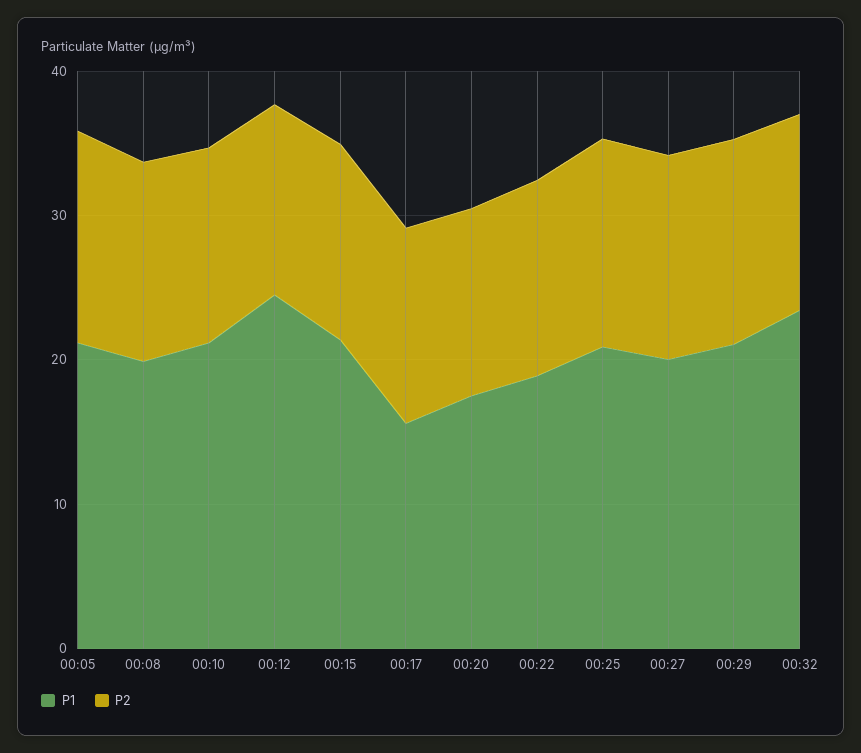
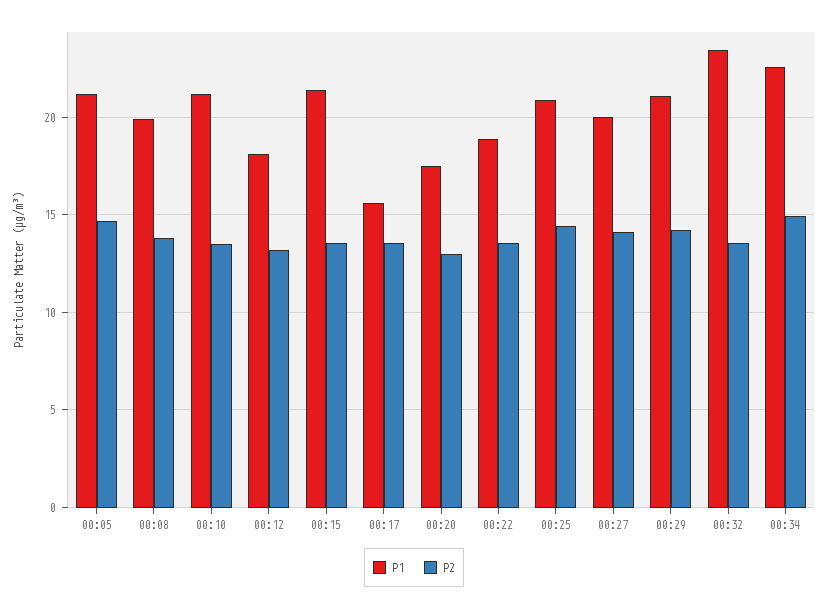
P1, 00:12: 24 -> 18
P1, 00:34: none -> 22.5
P2, 00:34: none -> 15

